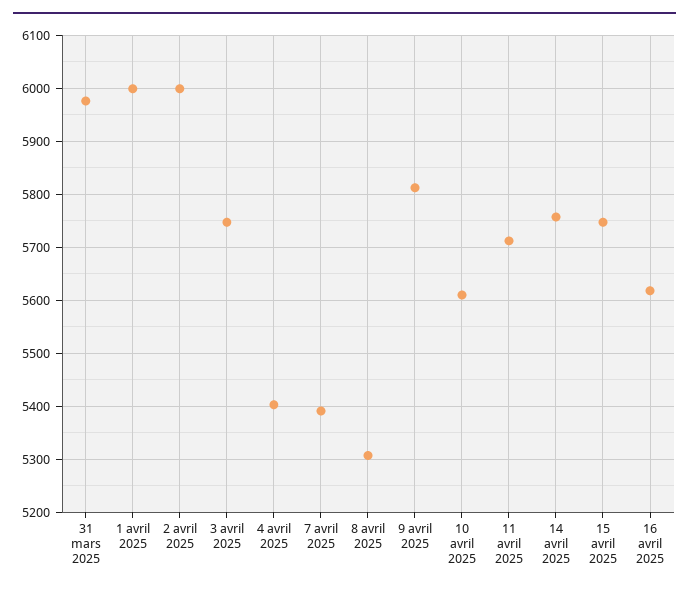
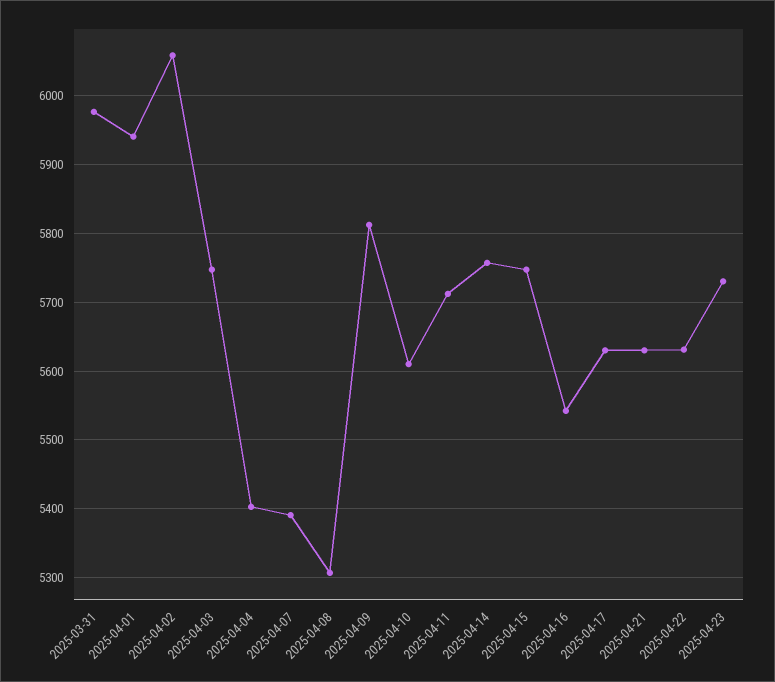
1 avril 2025: 6000 -> 5940
2 avril 2025: 6000 -> 6060
16 avril 2025: 5620 -> 5540
2025-04-17: none -> 5630
2025-04-21: none -> 5630
2025-04-22: none -> 5630
2025-04-23: none -> 5730

